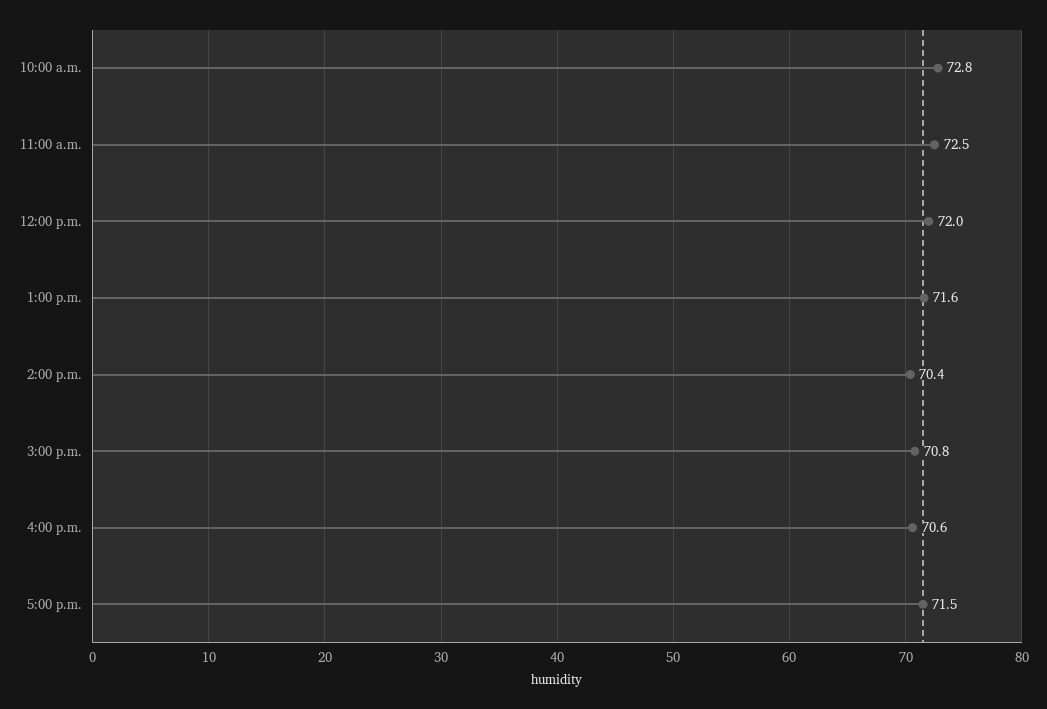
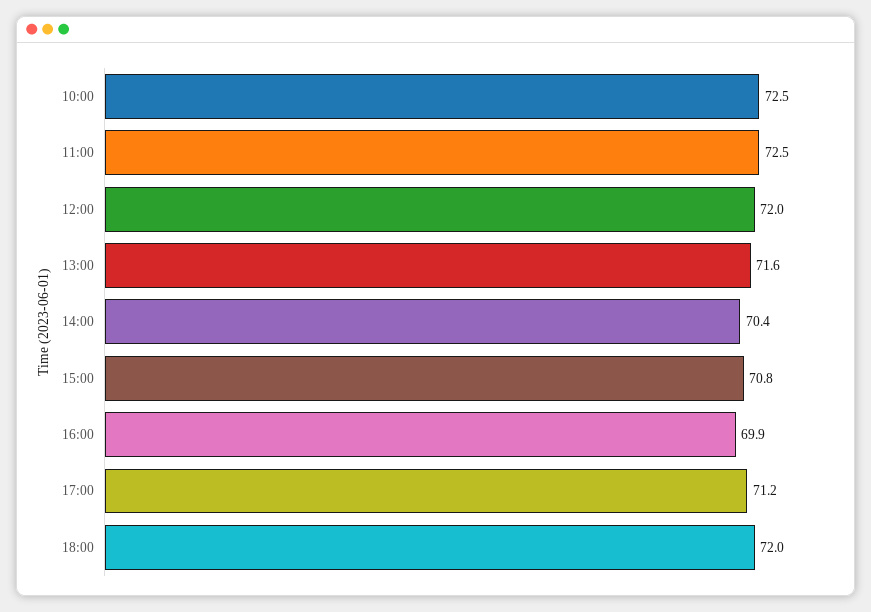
10:00 a.m.: 72.8 -> 72.5
4:00 p.m.: 70.6 -> 69.9
5:00 p.m.: 71.5 -> 71.2
18:00: none -> 72

